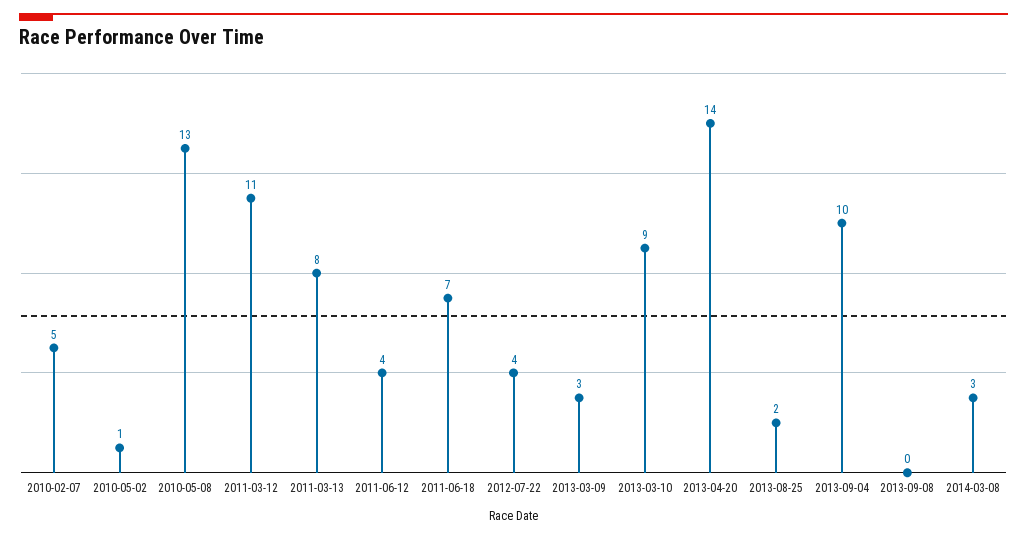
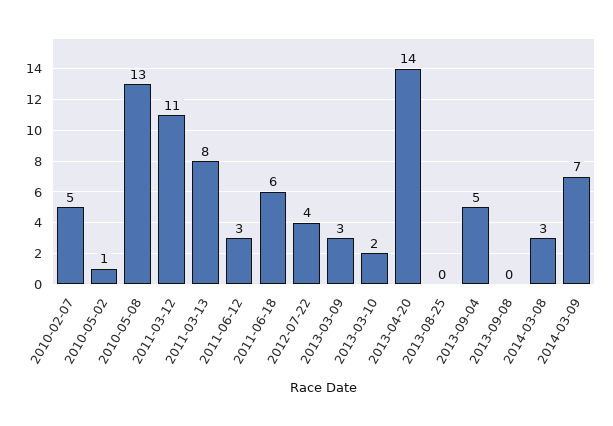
2011-06-12: 4 -> 3
2011-06-18: 7 -> 6
2013-03-10: 9 -> 2
2013-08-25: 2 -> 0
2013-09-04: 10 -> 5
2014-03-09: none -> 7

